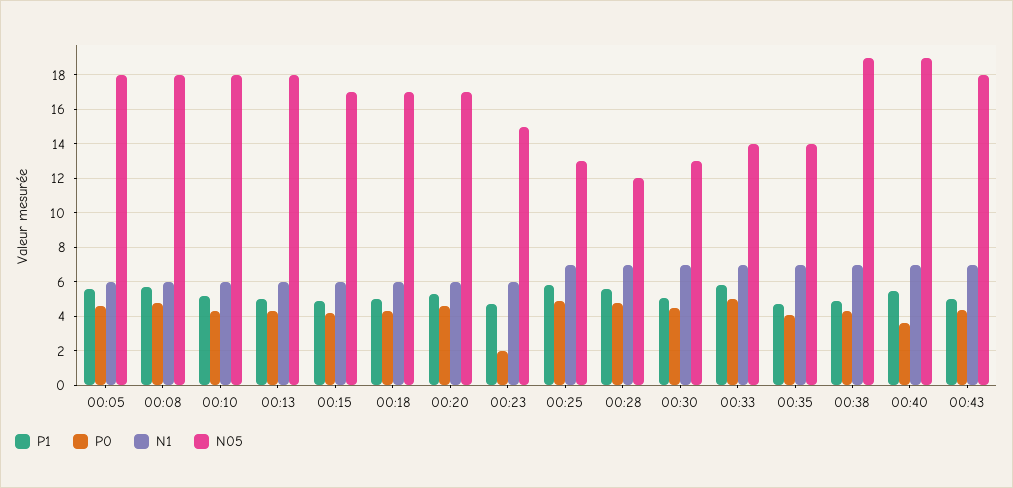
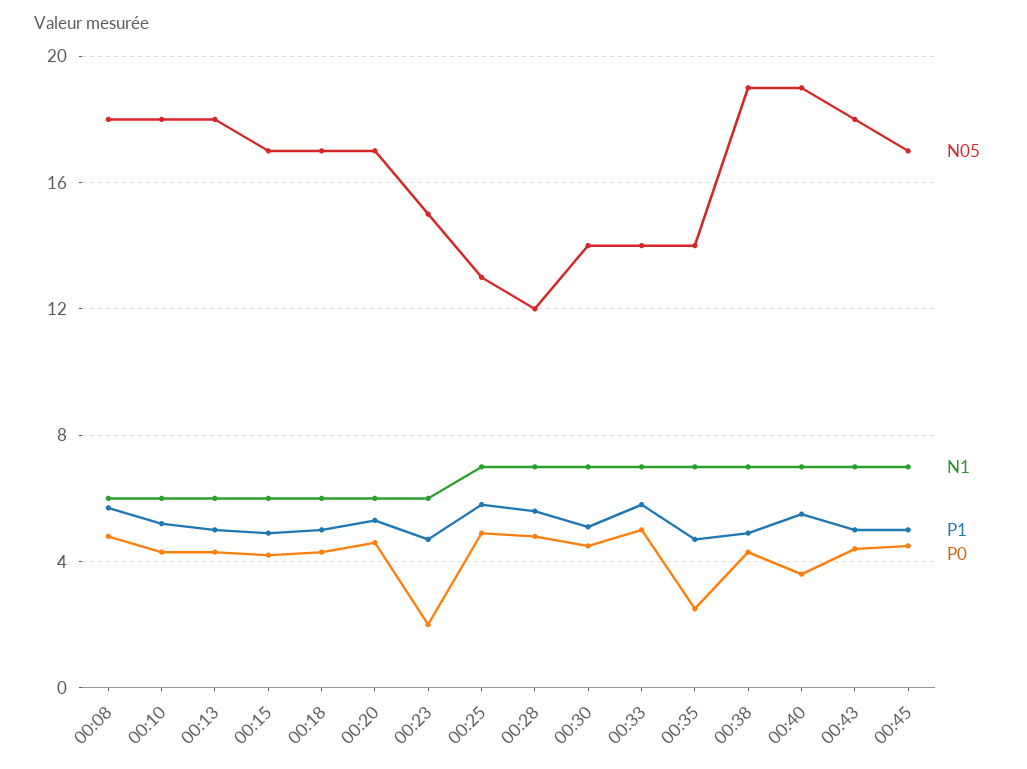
P1, 00:05: 5.5 -> none
P0, 00:05: 4.5 -> none
N1, 00:05: 6 -> none
N05, 00:05: 18 -> none
N05, 00:30: 13 -> 14
P0, 00:35: 4 -> 2.5
N05, 00:45: none -> 17
N1, 00:45: none -> 7
P1, 00:45: none -> 5
P0, 00:45: none -> 4.5

